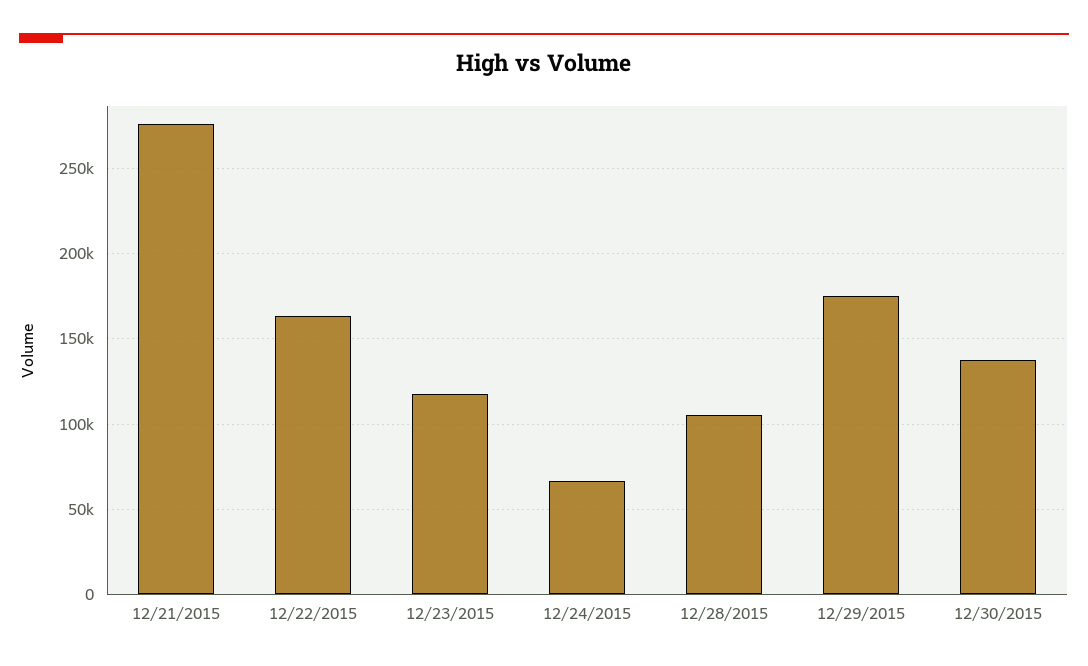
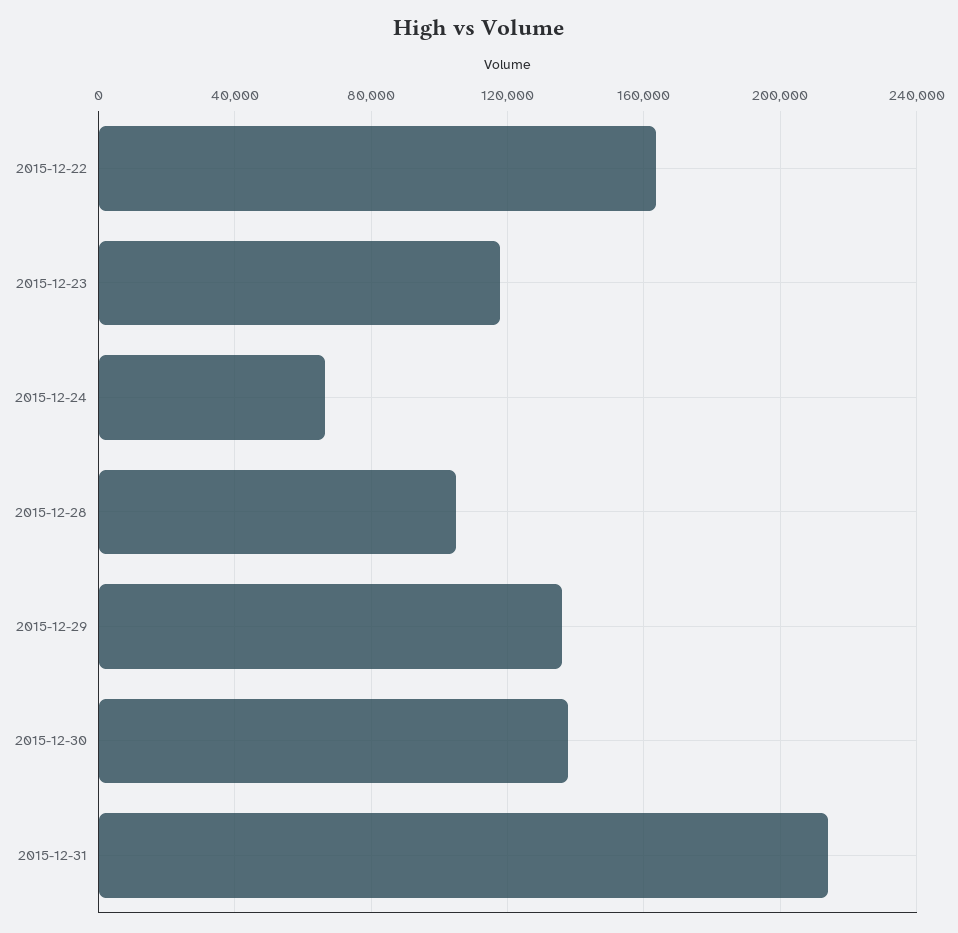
12/21/2015: 275000 -> none
12/29/2015: 175000 -> 135000
2015-12-31: none -> 215000

